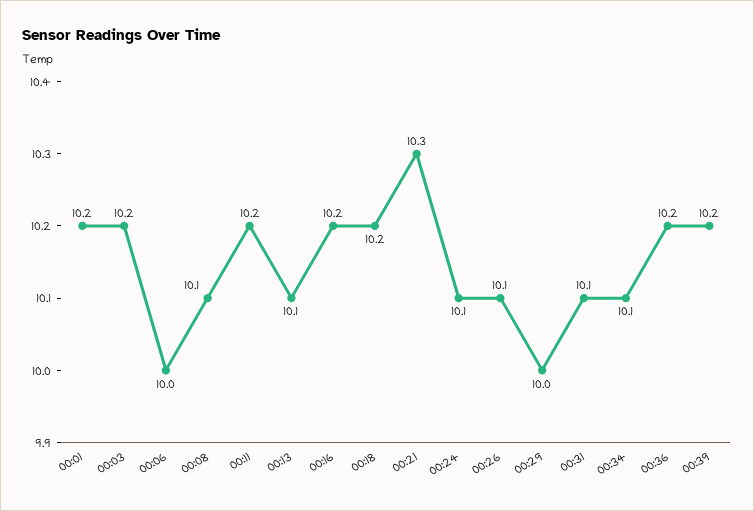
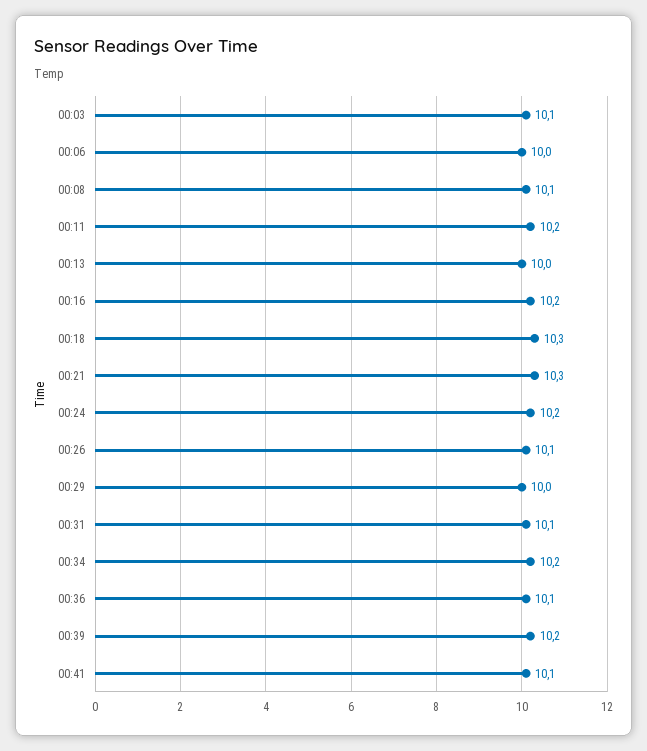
00:01: 10.2 -> none
00:03: 10.2 -> 10.1
00:13: 10.1 -> 10
00:18: 10.2 -> 10.3
00:24: 10.1 -> 10.2
00:34: 10.1 -> 10.2
00:36: 10.2 -> 10.1
00:41: none -> 10.1

